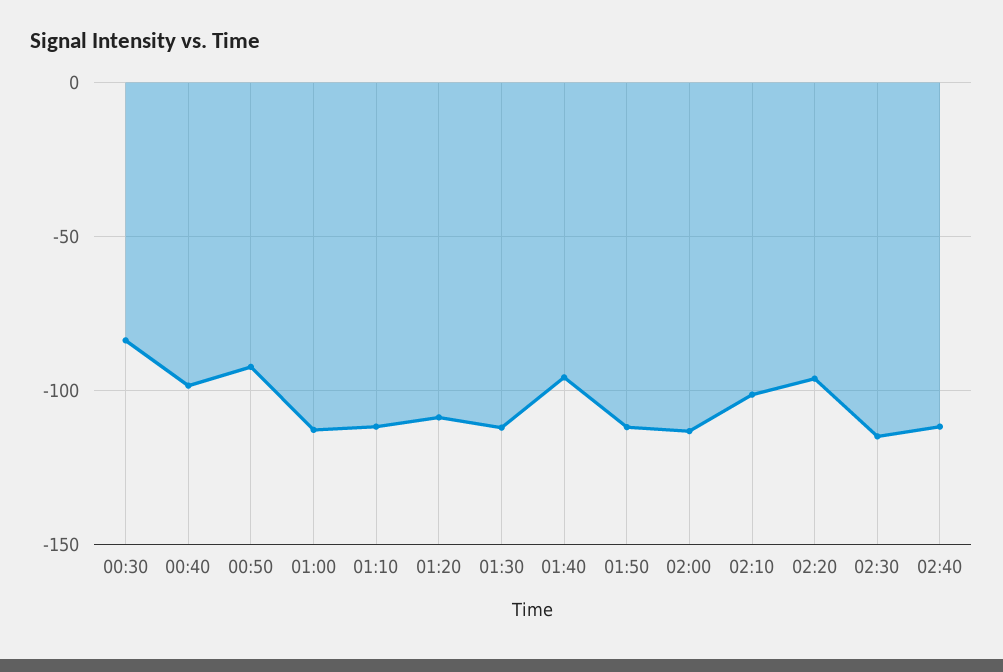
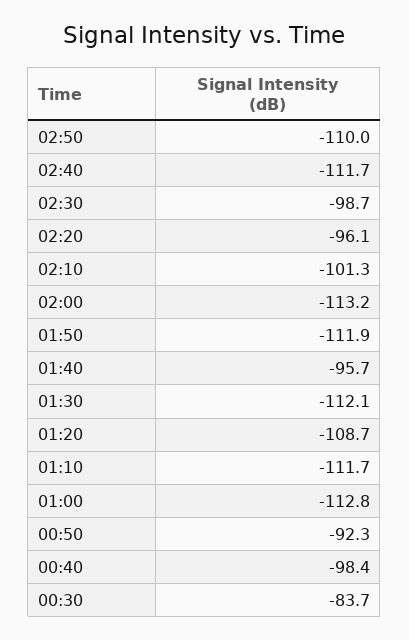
02:30: -115 -> -98.7
02:50: none -> -110

